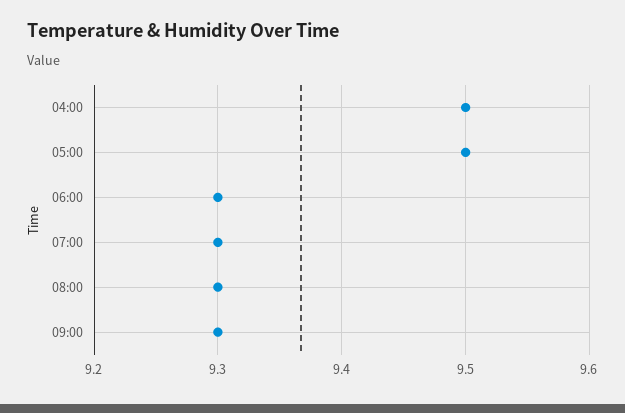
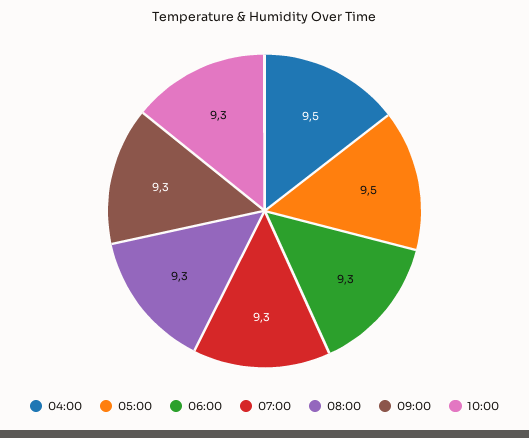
10:00: none -> 9.3

